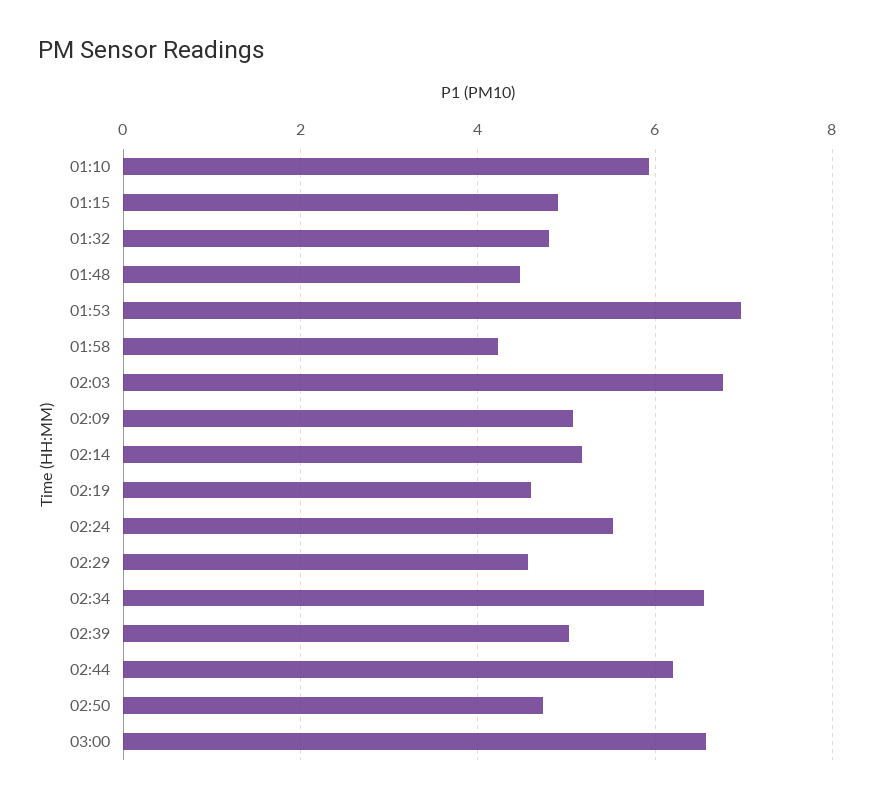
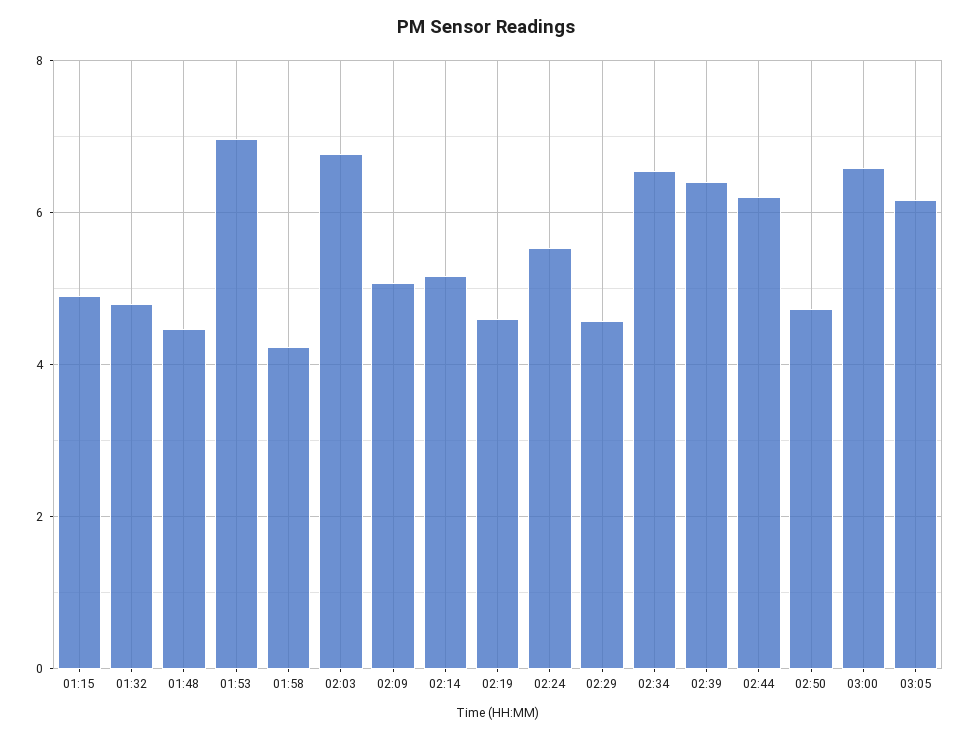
01:10: 6 -> none
02:39: 5 -> 6.4
03:05: none -> 6.2

